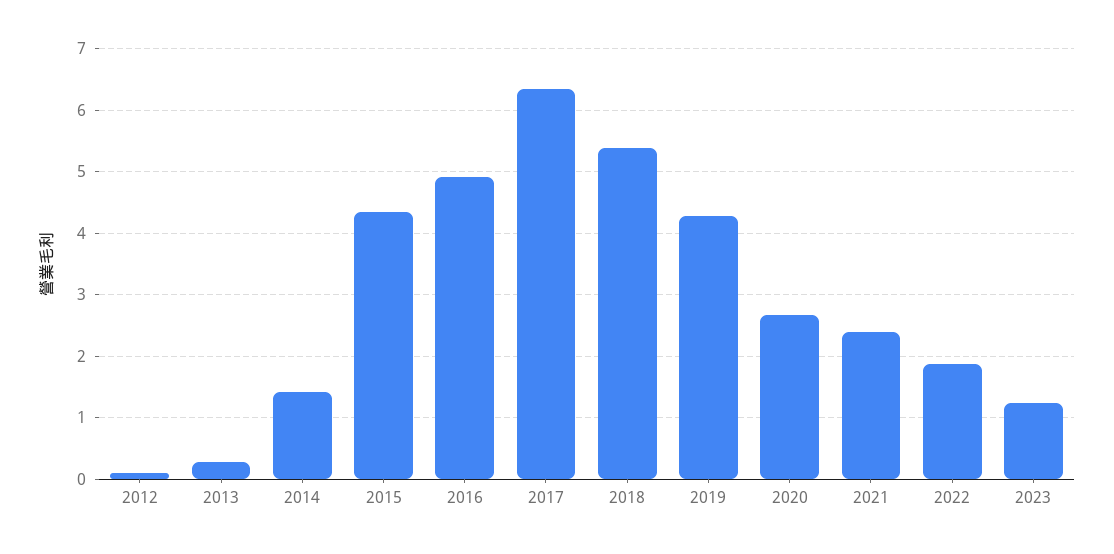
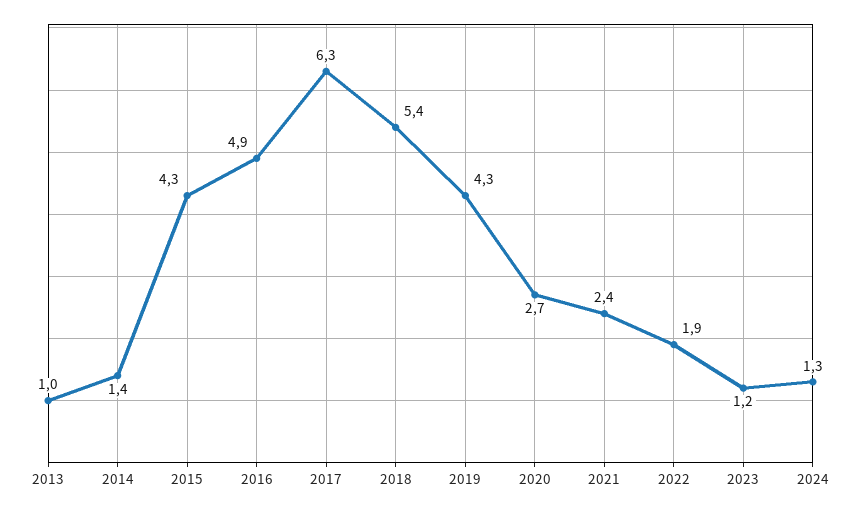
2012: 0.1 -> none
2013: 0.3 -> 1
2024: none -> 1.3

